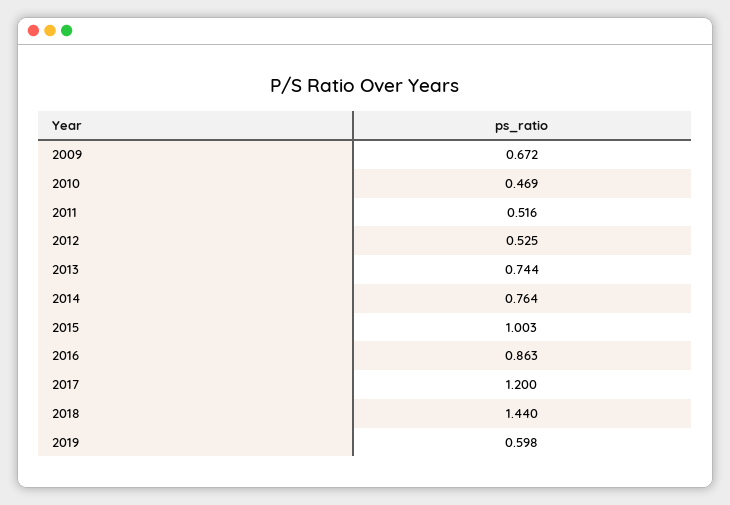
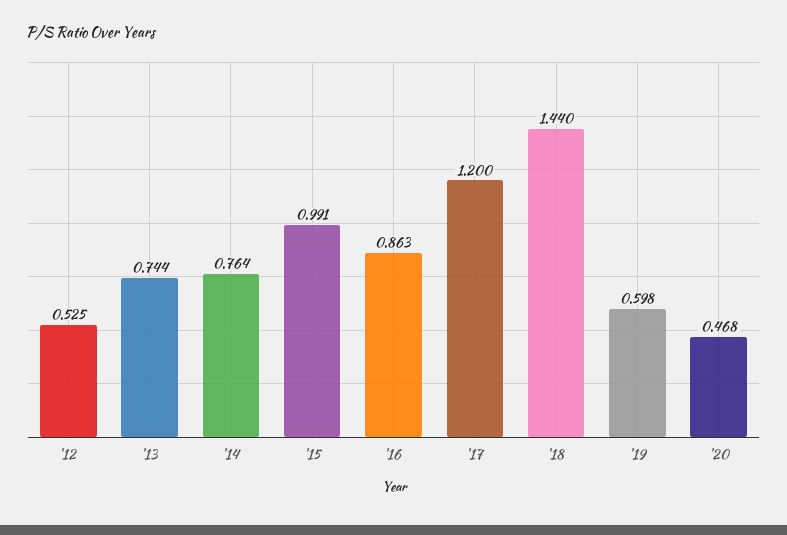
2009: 0.672 -> none
2010: 0.469 -> none
2011: 0.516 -> none
2015: 1.003 -> 0.991
'20: none -> 0.468

